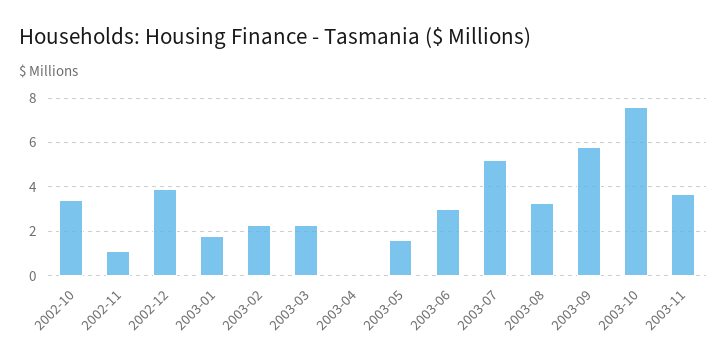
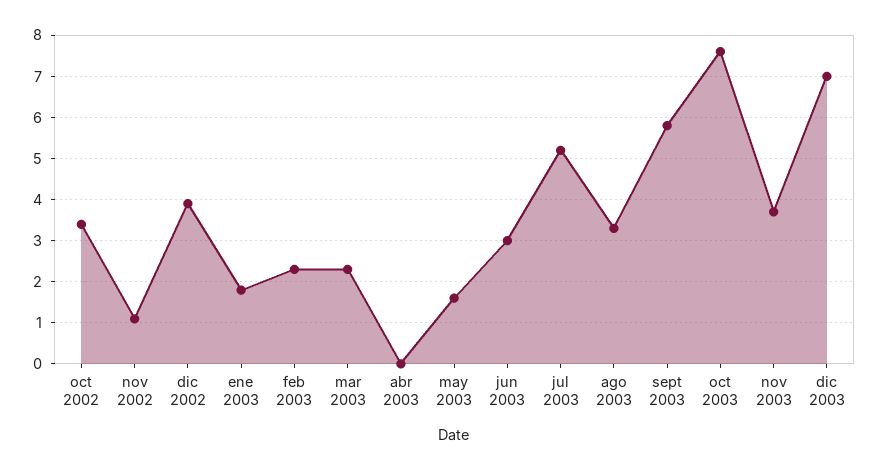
dic 2003: none -> 7

